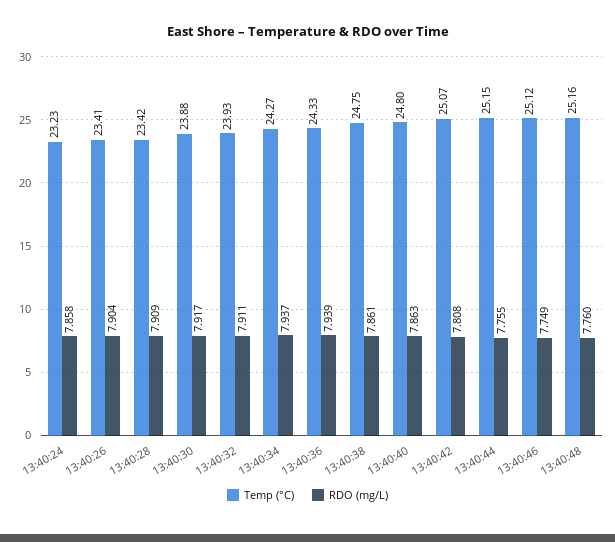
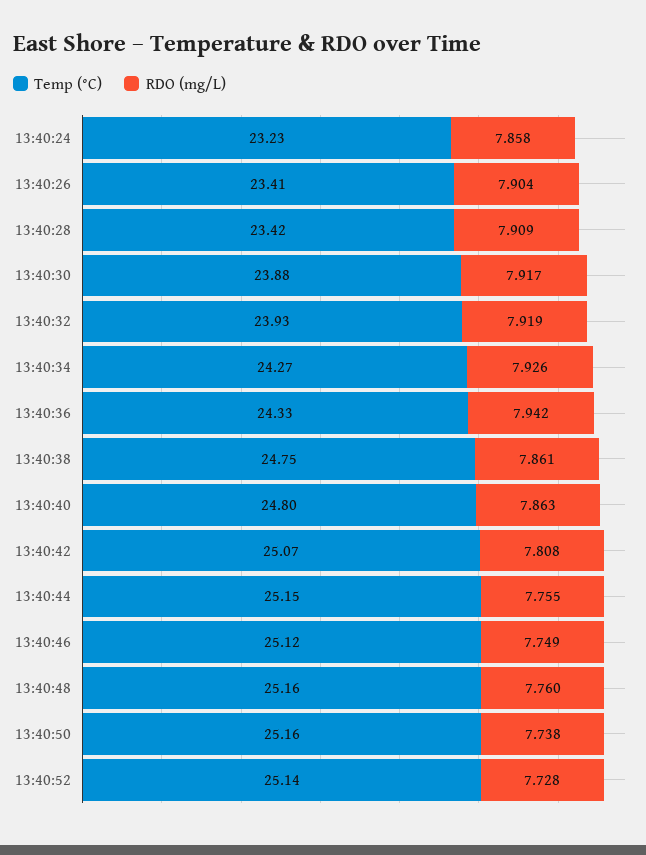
RDO (mg/L), 13:40:32: 7.911 -> 7.919
RDO (mg/L), 13:40:34: 7.937 -> 7.926
RDO (mg/L), 13:40:36: 7.939 -> 7.942
Temp (°C), 13:40:50: none -> 25.16
RDO (mg/L), 13:40:50: none -> 7.738
Temp (°C), 13:40:52: none -> 25.14
RDO (mg/L), 13:40:52: none -> 7.728

